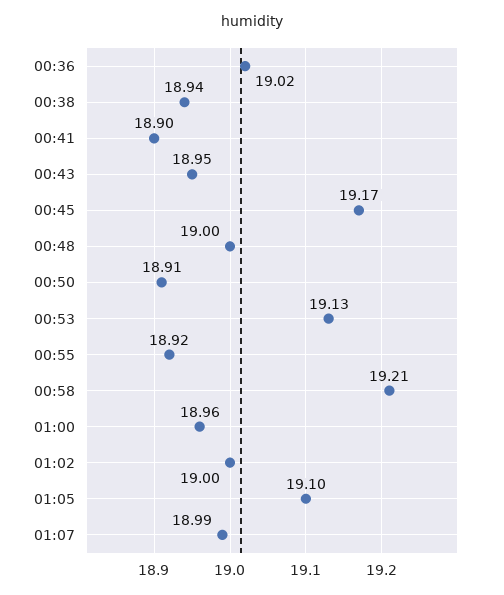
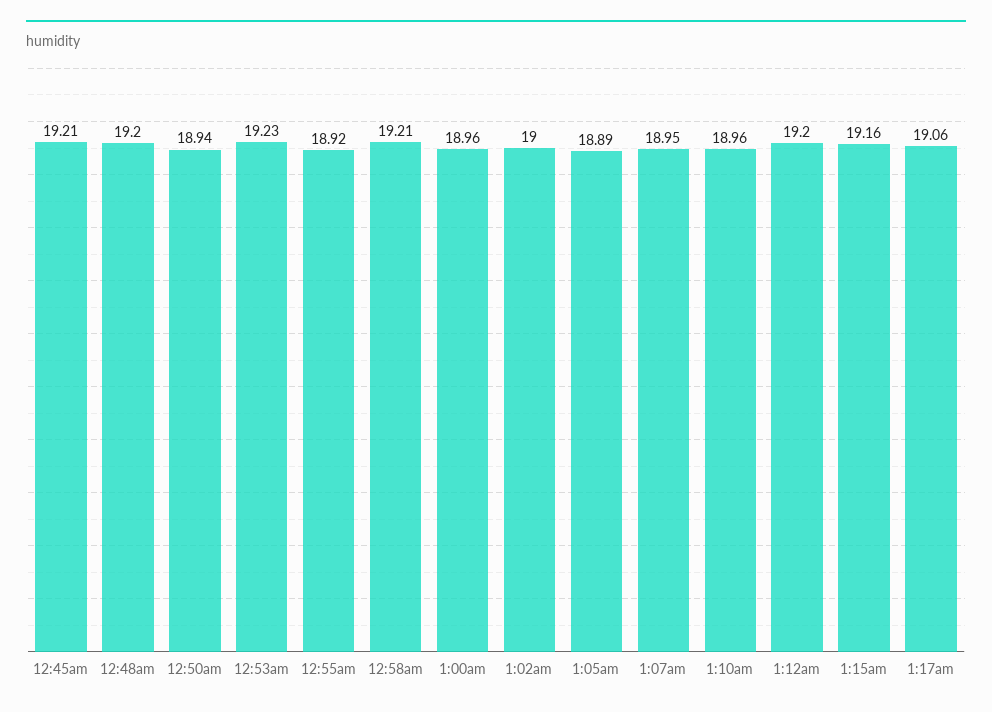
00:36: 19.02 -> none
00:38: 18.94 -> none
00:41: 18.9 -> none
00:43: 18.95 -> none
00:45: 19.17 -> 19.21
00:48: 19 -> 19.2
00:50: 18.91 -> 18.94
00:53: 19.13 -> 19.23
01:05: 19.1 -> 18.89
01:07: 18.99 -> 18.95
1:10am: none -> 18.96
1:12am: none -> 19.2
1:15am: none -> 19.16
1:17am: none -> 19.06

